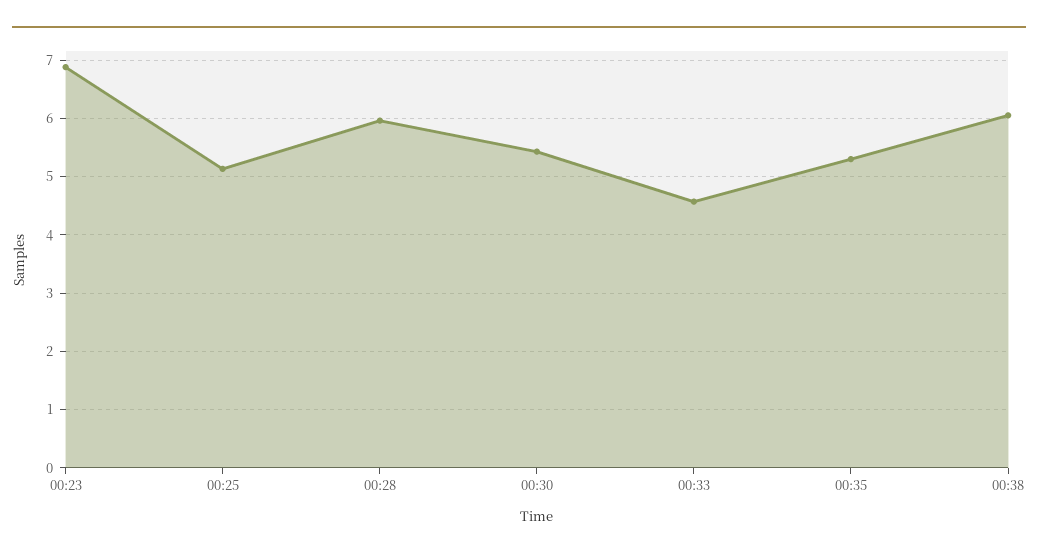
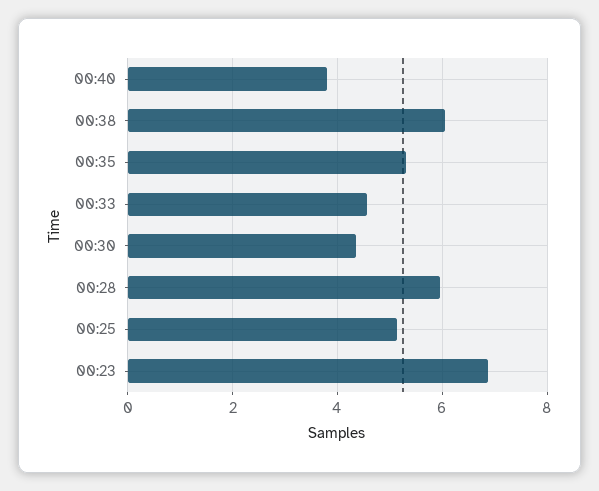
00:30: 5.4 -> 4.4
00:40: none -> 3.8

